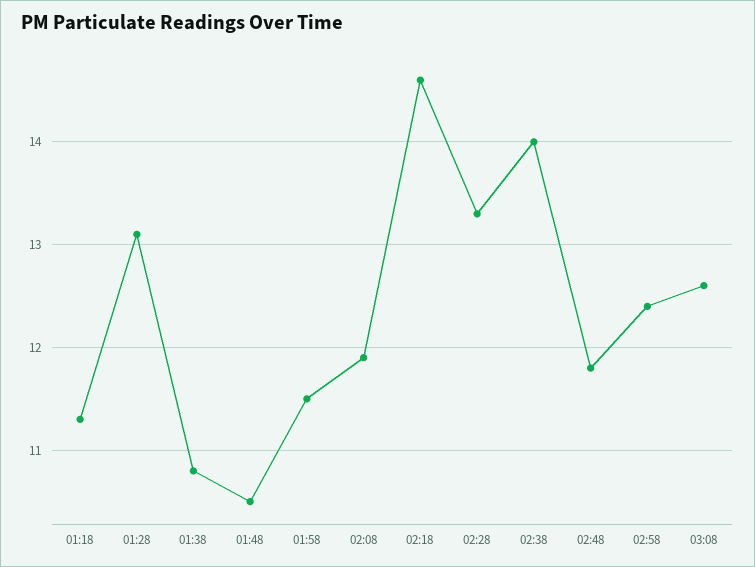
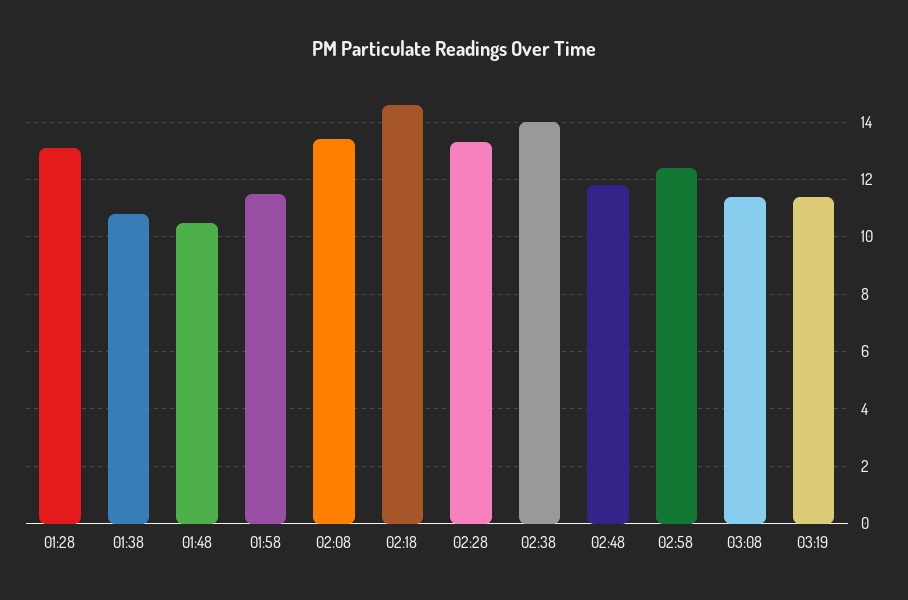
01:18: 11.3 -> none
02:08: 11.9 -> 13.5
03:08: 12.6 -> 11.5
03:19: none -> 11.5

